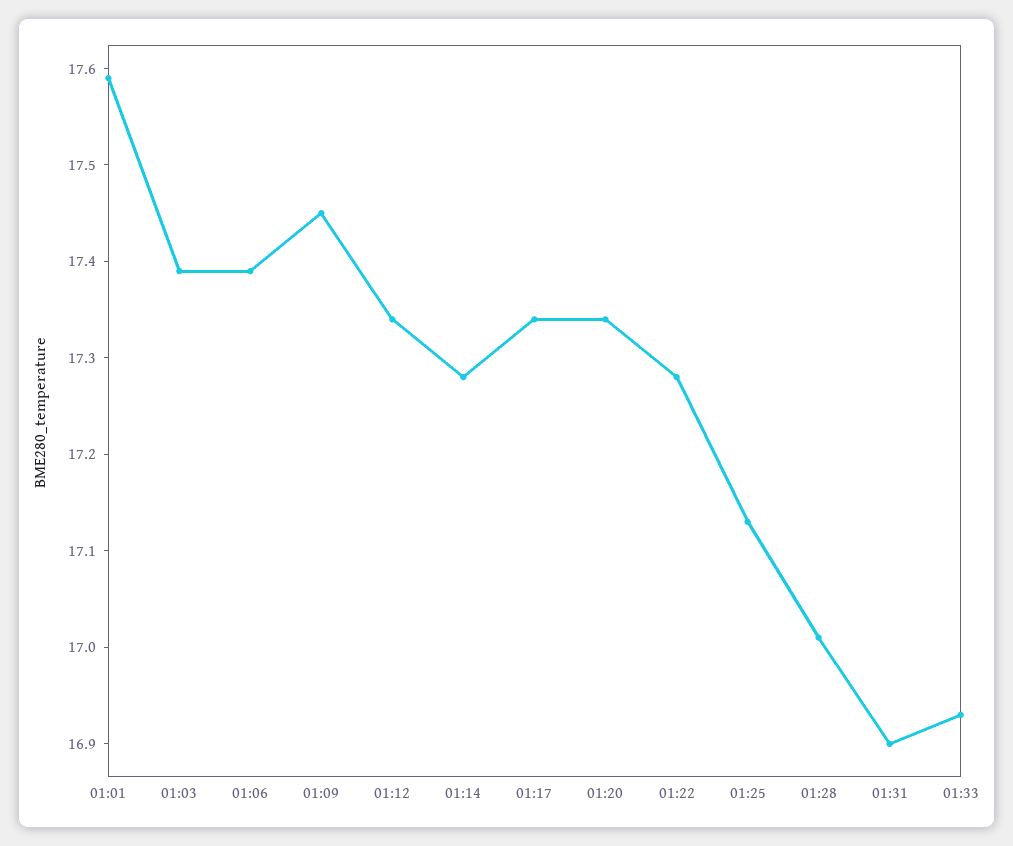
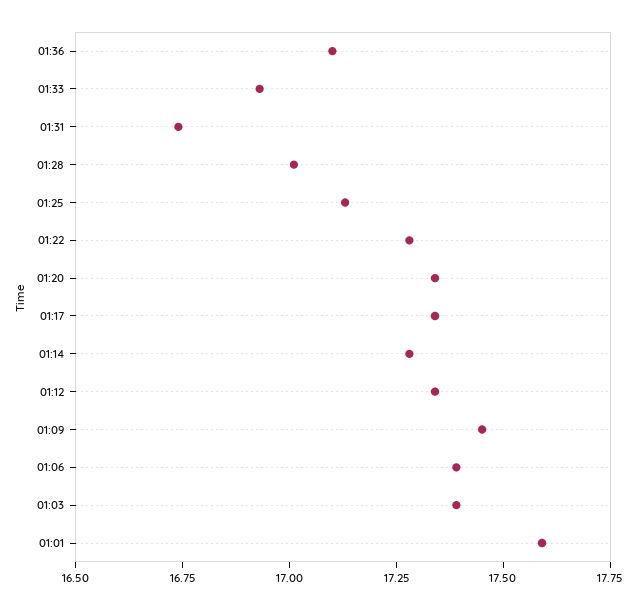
01:31: 16.9 -> 16.75
01:36: none -> 17.1

